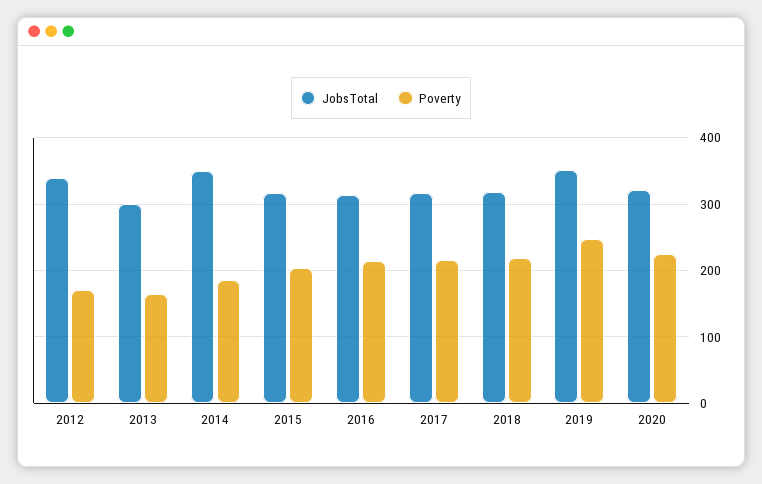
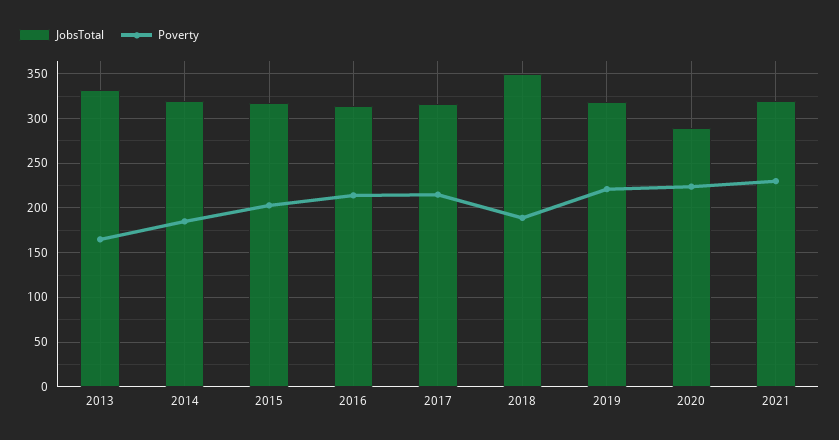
JobsTotal, 2012: 340 -> none
Poverty, 2012: 170 -> none
JobsTotal, 2013: 300 -> 330
JobsTotal, 2014: 350 -> 320
JobsTotal, 2018: 320 -> 350
Poverty, 2018: 220 -> 190
JobsTotal, 2019: 350 -> 320
Poverty, 2019: 250 -> 220
JobsTotal, 2020: 320 -> 290
JobsTotal, 2021: none -> 320
Poverty, 2021: none -> 230

